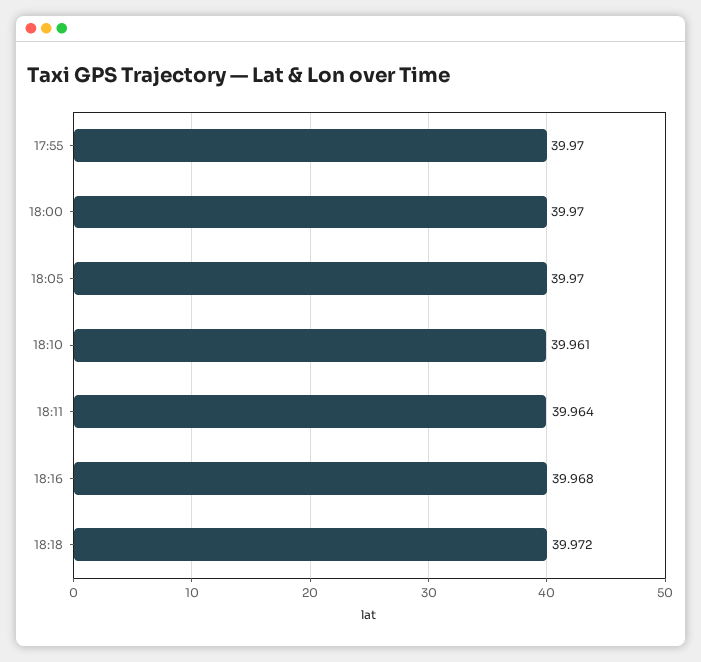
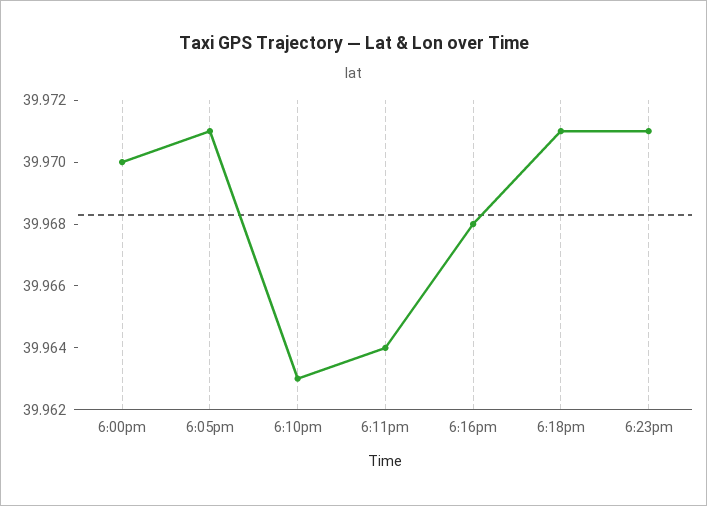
17:55: 39.97 -> none
18:05: 39.97 -> 39.971
18:10: 39.961 -> 39.963
18:18: 39.972 -> 39.971
6:23pm: none -> 39.971

